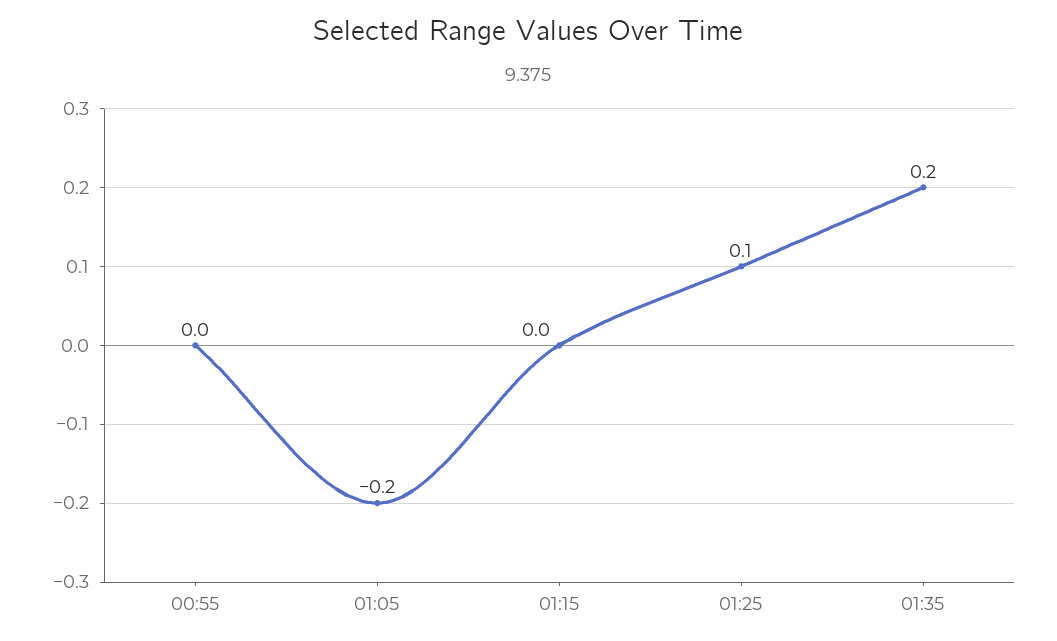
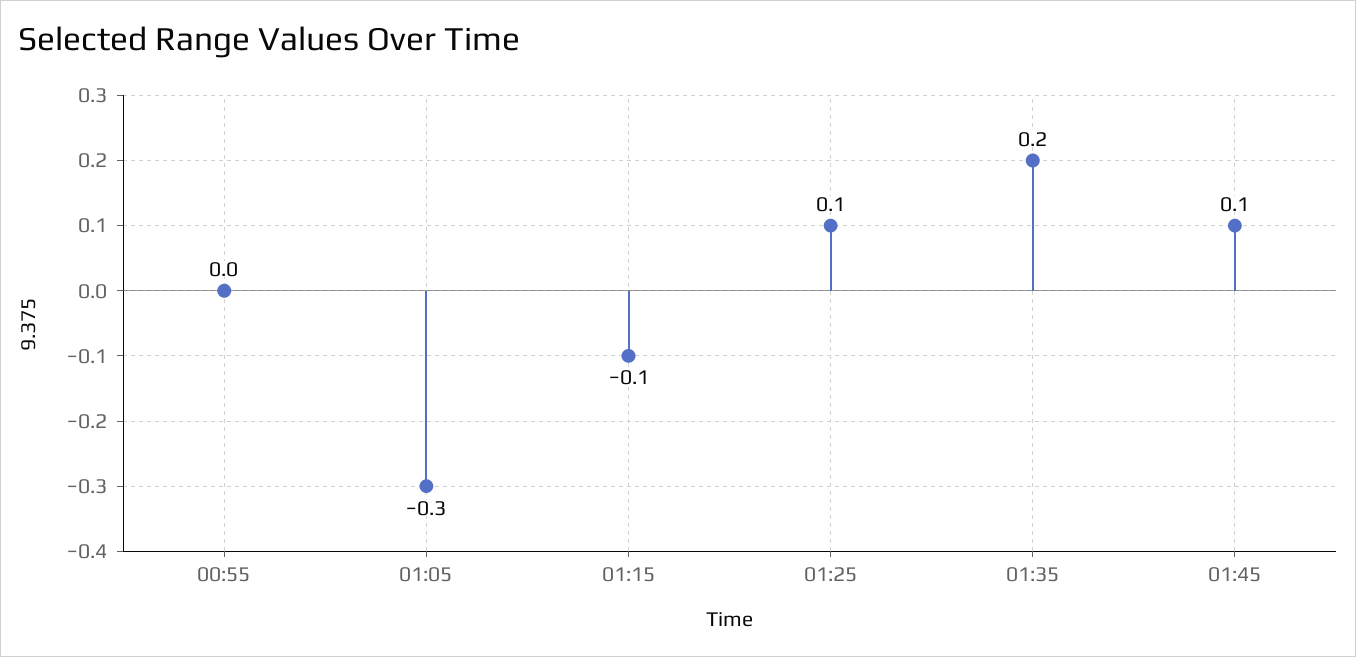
01:05: -0.2 -> -0.3
01:15: 0 -> -0.1
01:45: none -> 0.1

